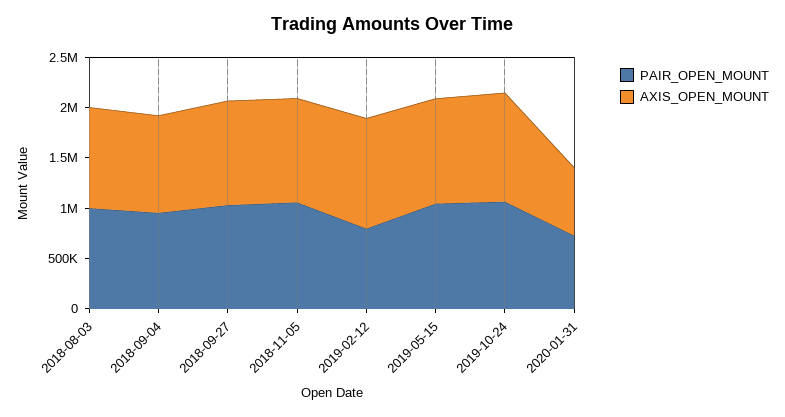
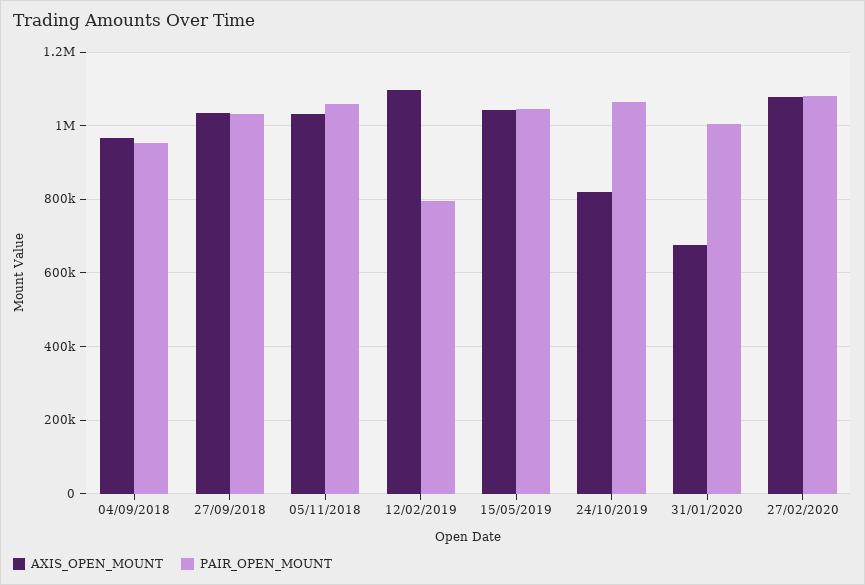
PAIR_OPEN_MOUNT, 2018-08-03: 1000000 -> none
AXIS_OPEN_MOUNT, 2018-08-03: 1000000 -> none
AXIS_OPEN_MOUNT, 2019-10-24: 1100000 -> 820000
PAIR_OPEN_MOUNT, 2020-01-31: 700000 -> 1000000
AXIS_OPEN_MOUNT, 27/02/2020: none -> 1080000
PAIR_OPEN_MOUNT, 27/02/2020: none -> 1080000

